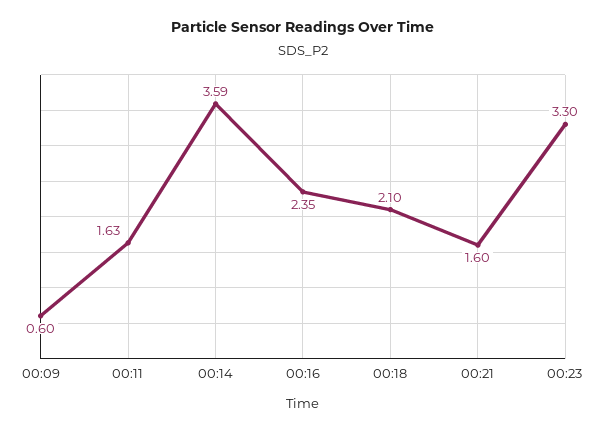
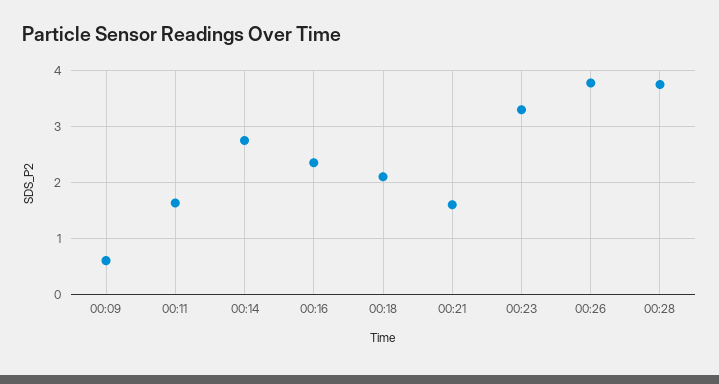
00:14: 3.59 -> 2.8
00:26: none -> 3.8
00:28: none -> 3.8

